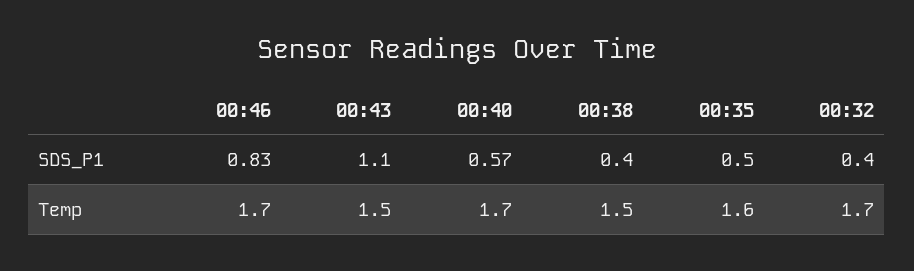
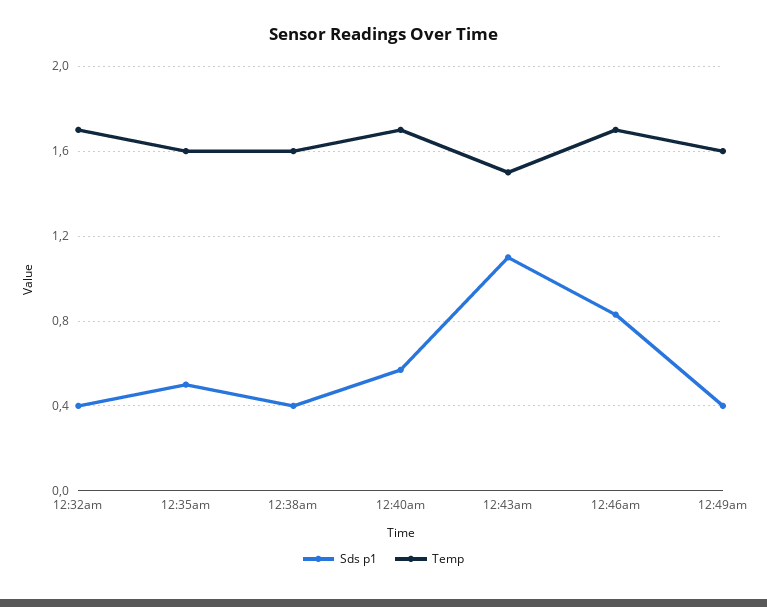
Temp, 00:38: 1.5 -> 1.6
SDS_P1, 12:49am: none -> 0.4
Temp, 12:49am: none -> 1.6

